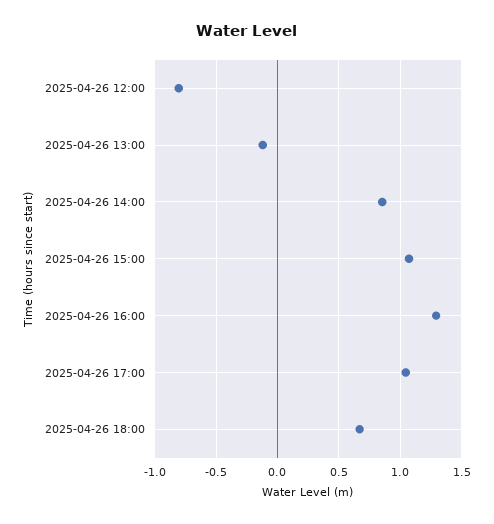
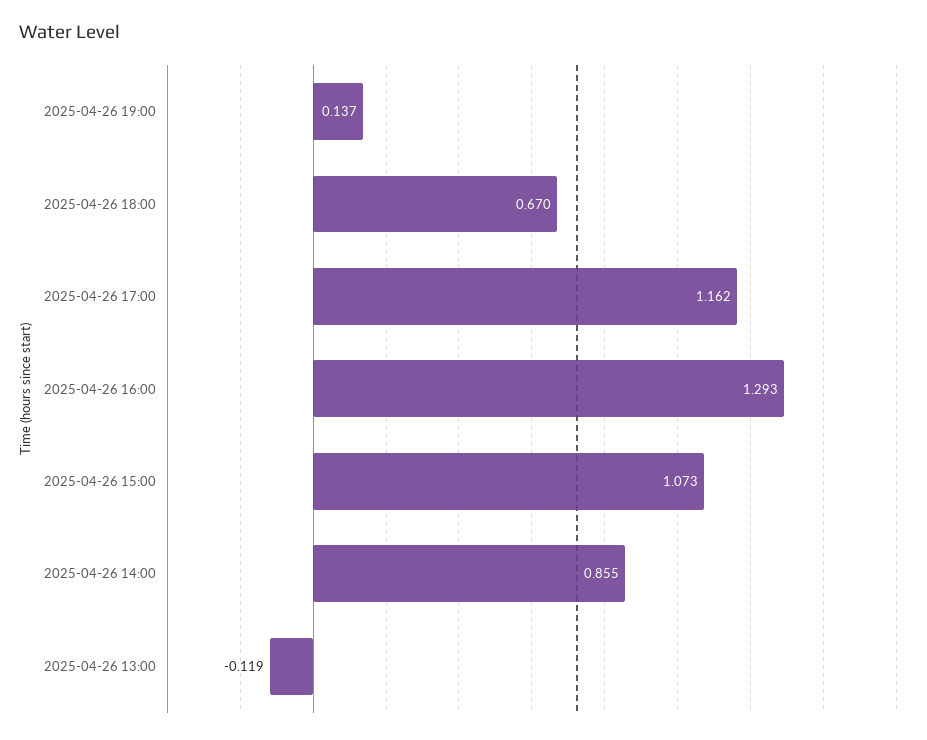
2025-04-26 12:00: -0.8 -> none
2025-04-26 17:00: 1.05 -> 1.162
2025-04-26 19:00: none -> 0.137

